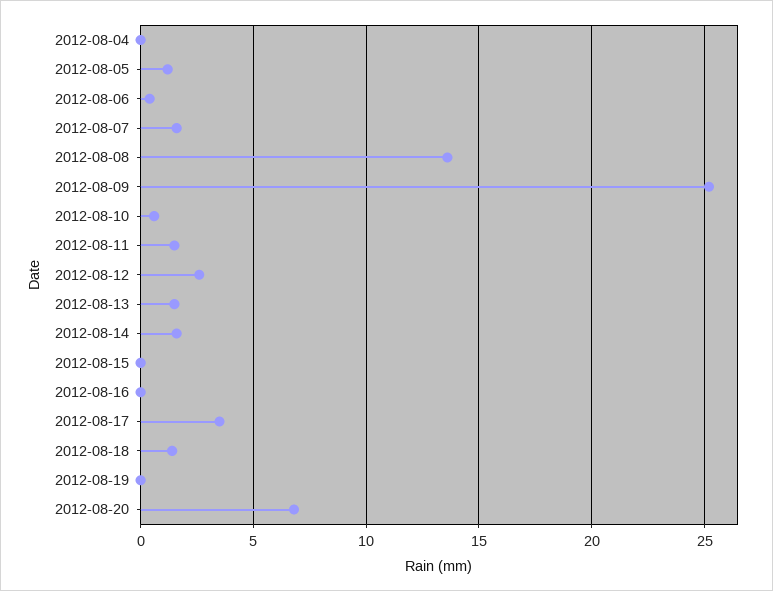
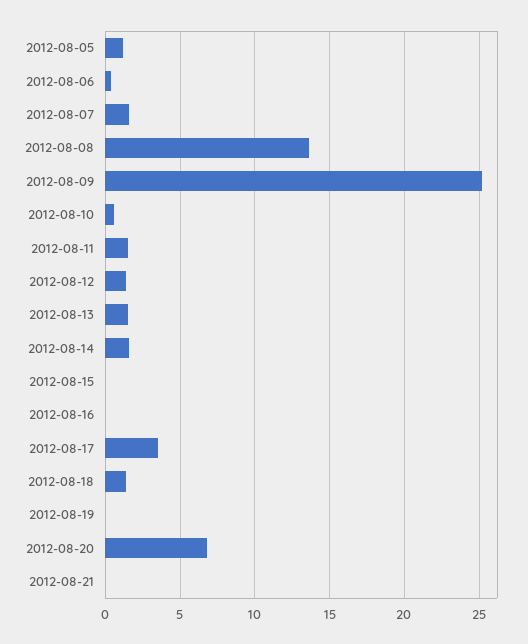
2012-08-04: 0 -> none
2012-08-12: 2.5 -> 1.5
2012-08-21: none -> 0

